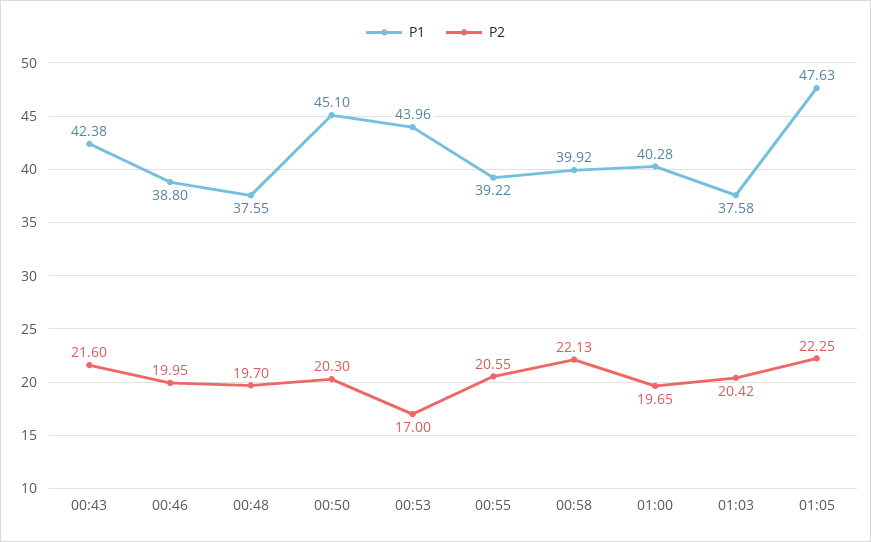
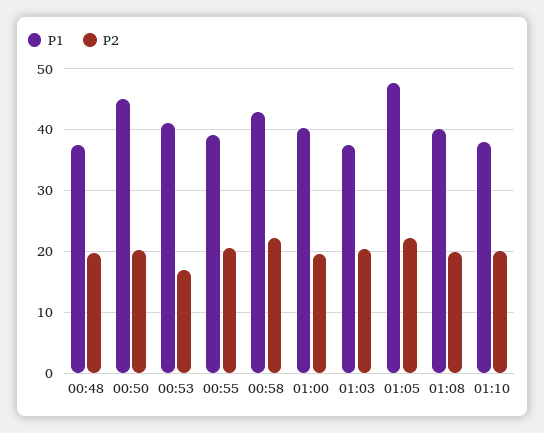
P1, 00:43: 42.38 -> none
P2, 00:43: 21.6 -> none
P1, 00:46: 38.8 -> none
P2, 00:46: 19.95 -> none
P1, 00:53: 43.96 -> 41
P1, 00:58: 39.92 -> 43
P1, 01:08: none -> 40
P2, 01:08: none -> 20
P1, 01:10: none -> 38
P2, 01:10: none -> 20

